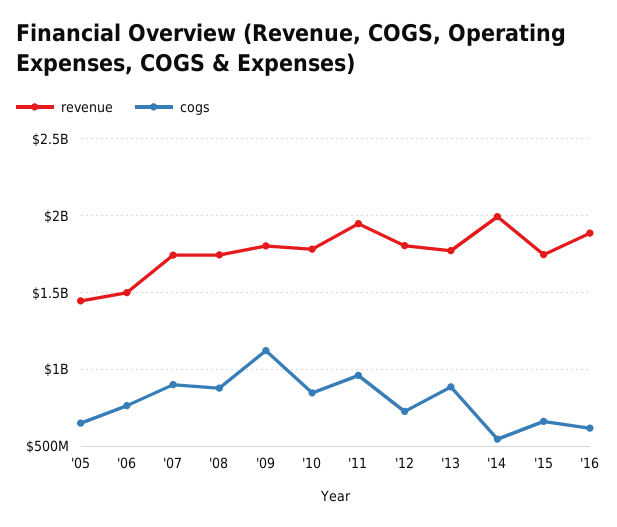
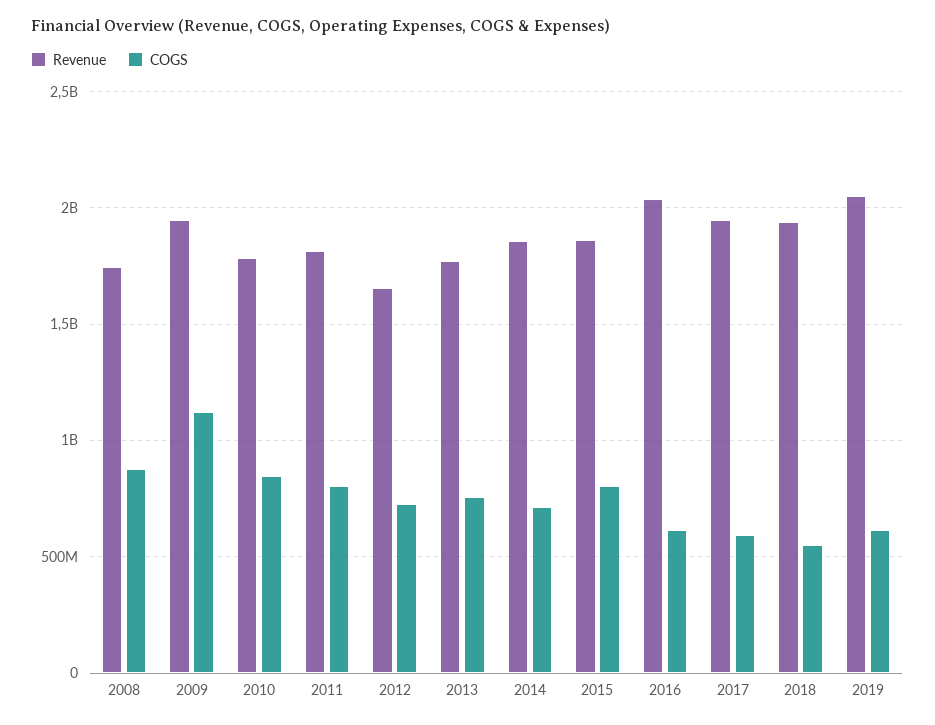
revenue, '05: 1450000000 -> none
cogs, '05: 650000000 -> none
revenue, '06: 1500000000 -> none
cogs, '06: 750000000 -> none
revenue, '07: 1750000000 -> none
cogs, '07: 900000000 -> none
revenue, '09: 1800000000 -> 1950000000
revenue, '11: 1950000000 -> 1800000000
cogs, '11: 950000000 -> 800000000
revenue, '12: 1800000000 -> 1650000000
cogs, '13: 900000000 -> 750000000
revenue, '14: 2000000000 -> 1850000000
cogs, '14: 550000000 -> 700000000
revenue, '15: 1750000000 -> 1850000000
cogs, '15: 650000000 -> 800000000
revenue, '16: 1900000000 -> 2050000000
revenue, 2017: none -> 1950000000
cogs, 2017: none -> 600000000
revenue, 2018: none -> 1950000000
cogs, 2018: none -> 550000000
revenue, 2019: none -> 2050000000
cogs, 2019: none -> 600000000

